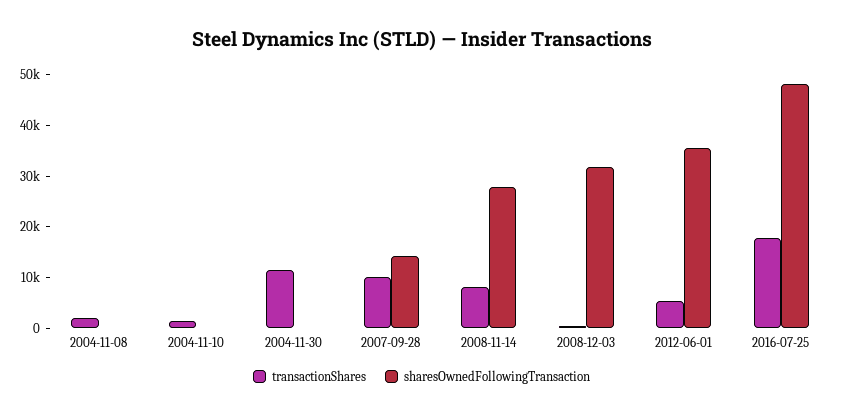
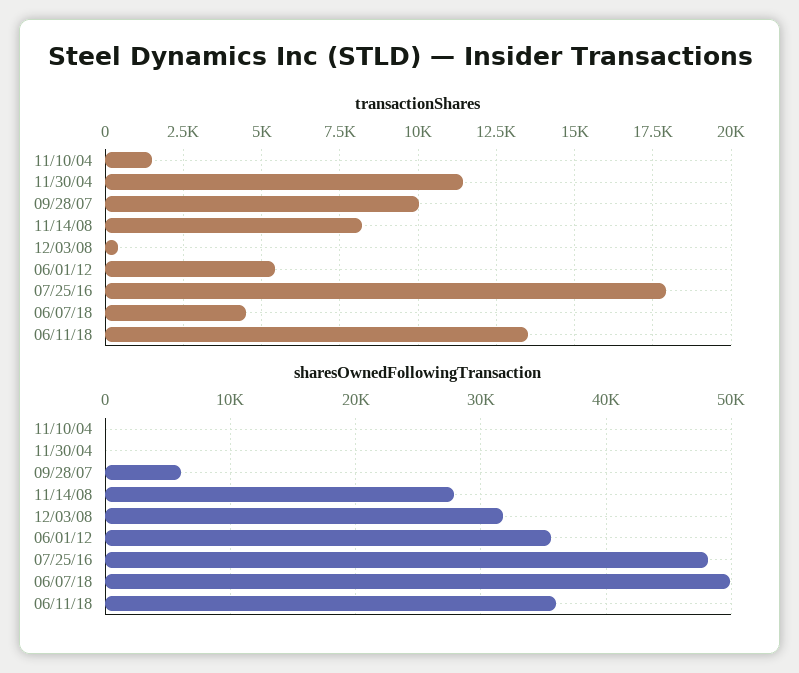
transactionShares, 2004-11-08: 2000 -> none
sharesOwnedFollowingTransaction, 2004-11-08: 0 -> none
sharesOwnedFollowingTransaction, 2007-09-28: 14000 -> 6000
transactionShares, 06/07/18: none -> 4500
transactionShares, 06/11/18: none -> 13500
sharesOwnedFollowingTransaction, 06/07/18: none -> 50000
sharesOwnedFollowingTransaction, 06/11/18: none -> 36000

